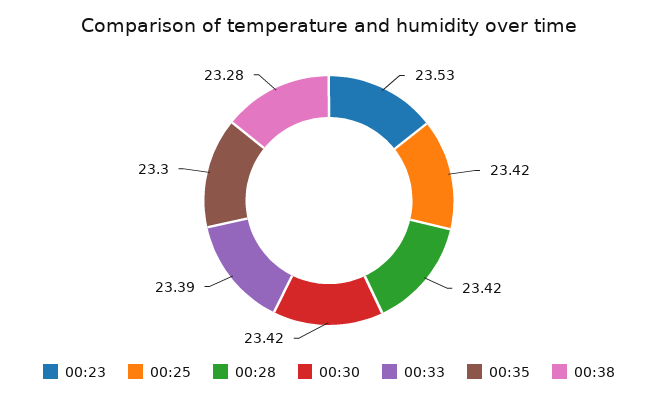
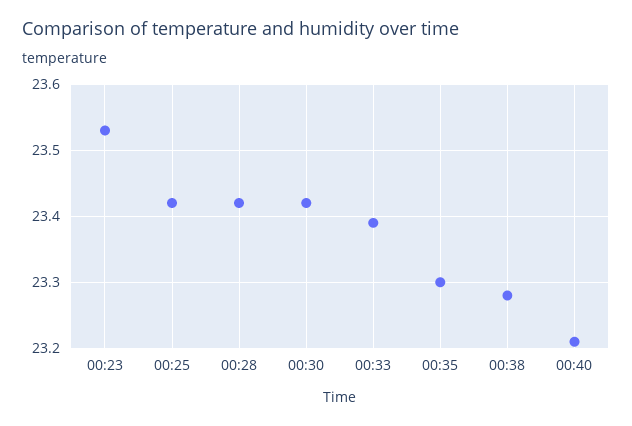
00:40: none -> 23.21

